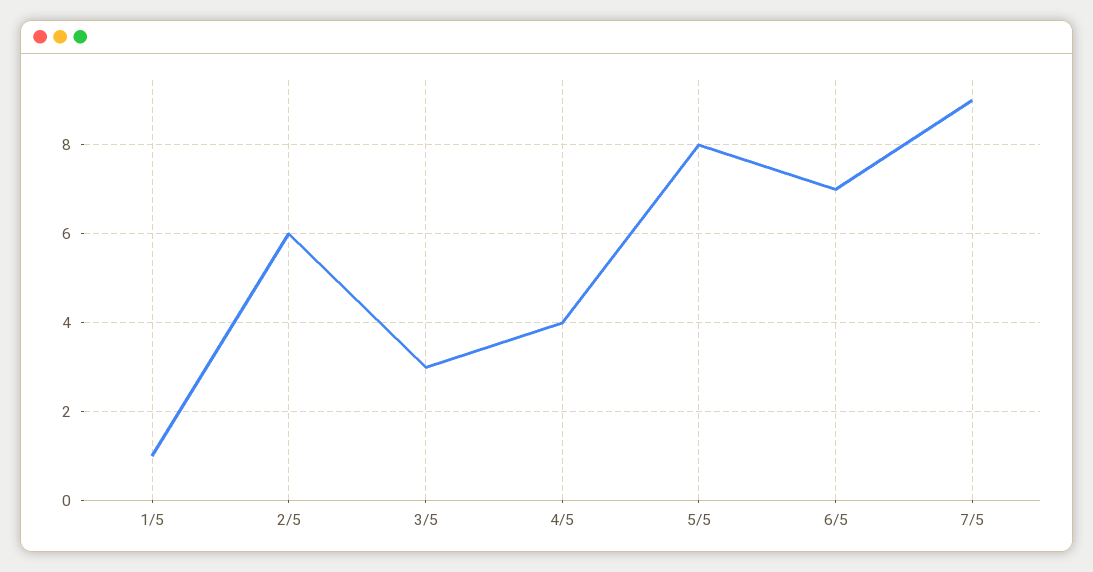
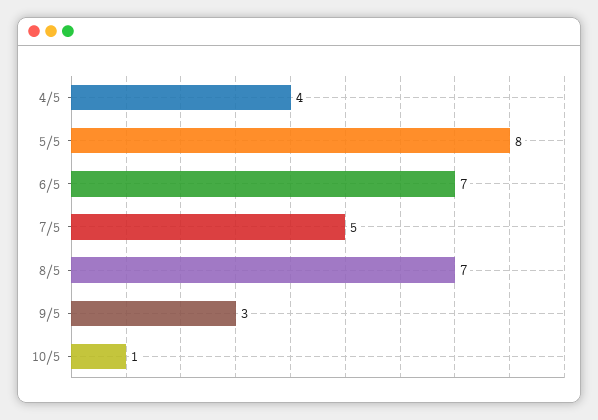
1/5: 1 -> none
2/5: 6 -> none
3/5: 3 -> none
7/5: 9 -> 5
8/5: none -> 7
9/5: none -> 3
10/5: none -> 1

